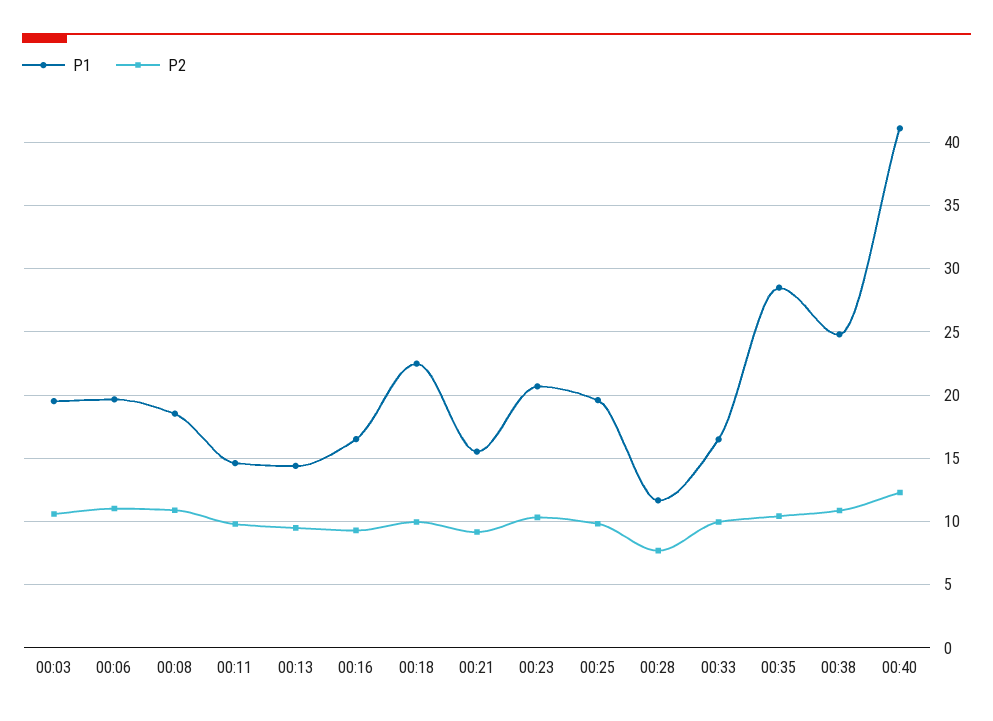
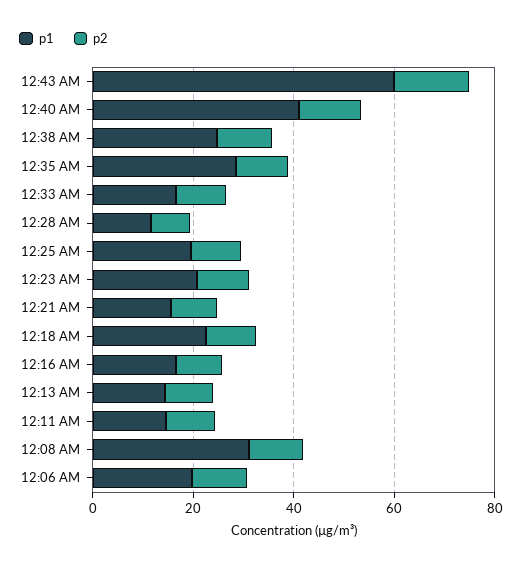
P1, 00:03: 19.5 -> none
P2, 00:03: 10.5 -> none
P1, 00:08: 18.5 -> 30
P1, 12:43 AM: none -> 60
P2, 12:43 AM: none -> 15

